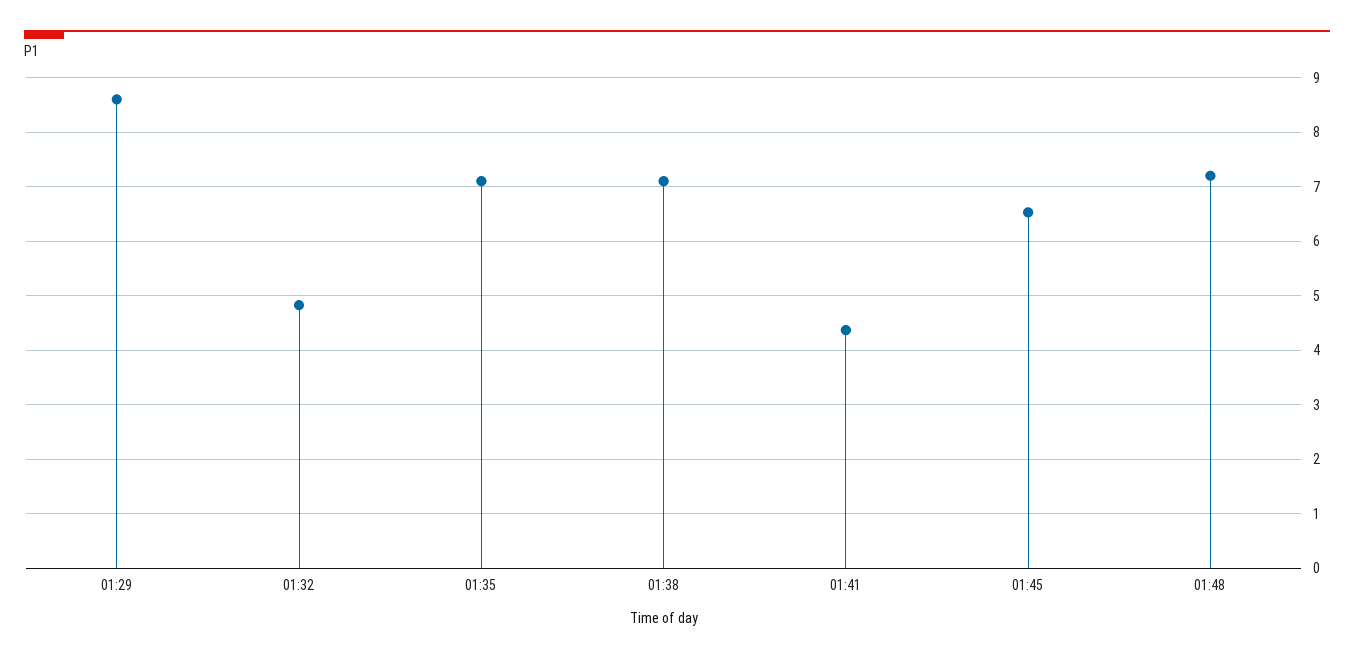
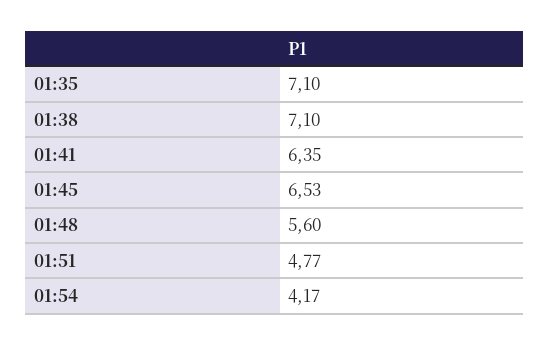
01:29: 8.6 -> none
01:32: 4.8 -> none
01:41: 4.4 -> 6.35
01:48: 7.2 -> 5.6
01:51: none -> 4.77
01:54: none -> 4.17

